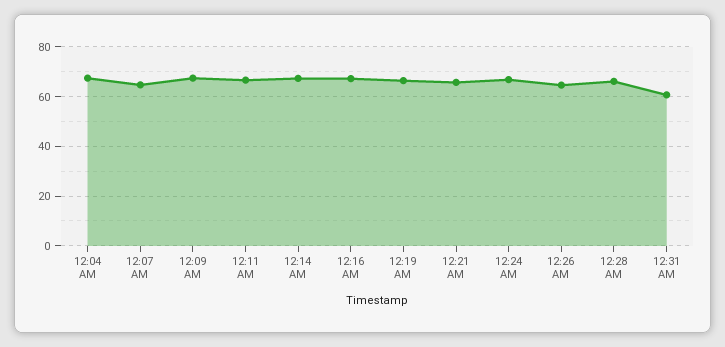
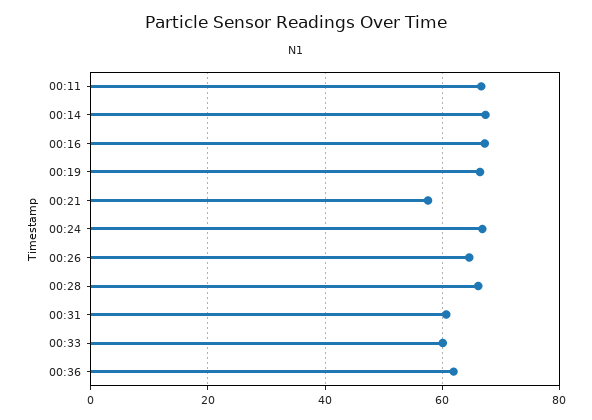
12:04 AM: 67.5 -> none
12:07 AM: 65 -> none
12:09 AM: 67.5 -> none
12:21 AM: 65 -> 58
00:33: none -> 60
00:36: none -> 62

